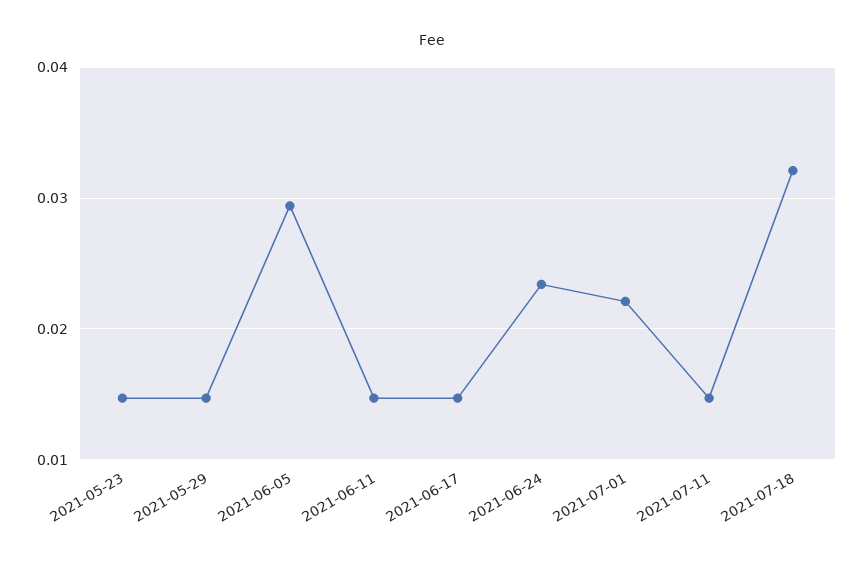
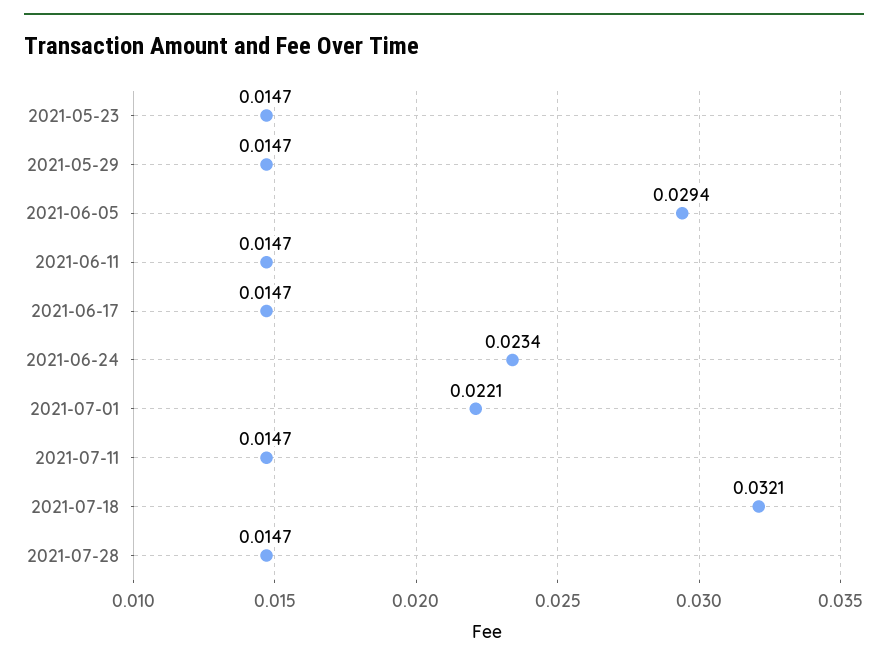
2021-07-28: none -> 0.0147

